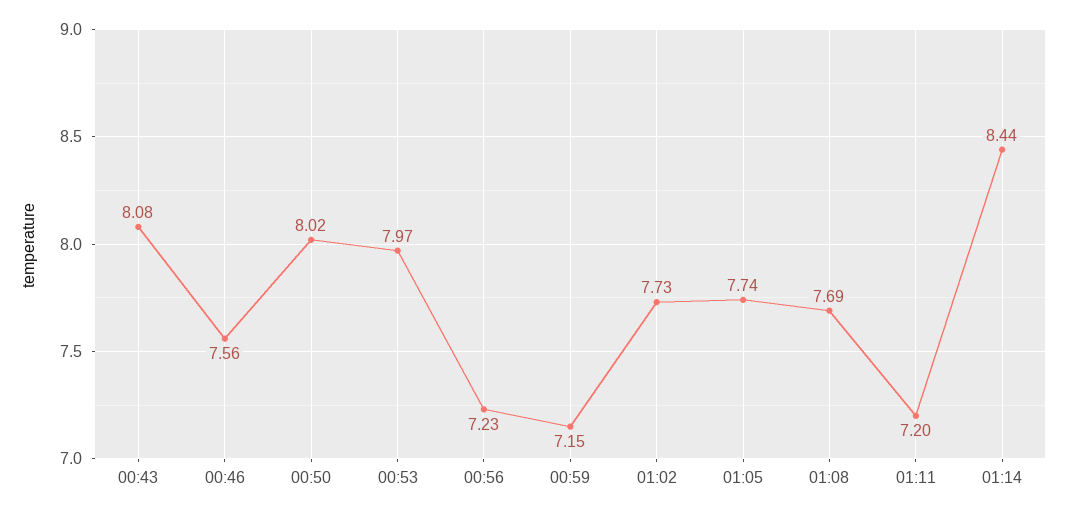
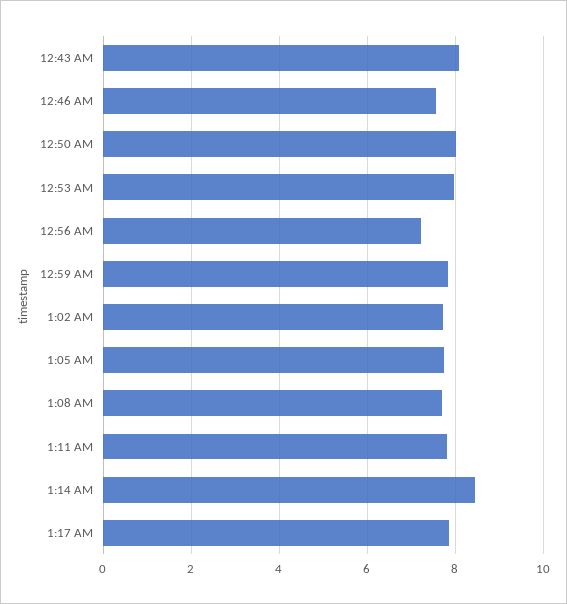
00:59: 7.15 -> 7.8
01:11: 7.2 -> 7.8
1:17 AM: none -> 7.8

